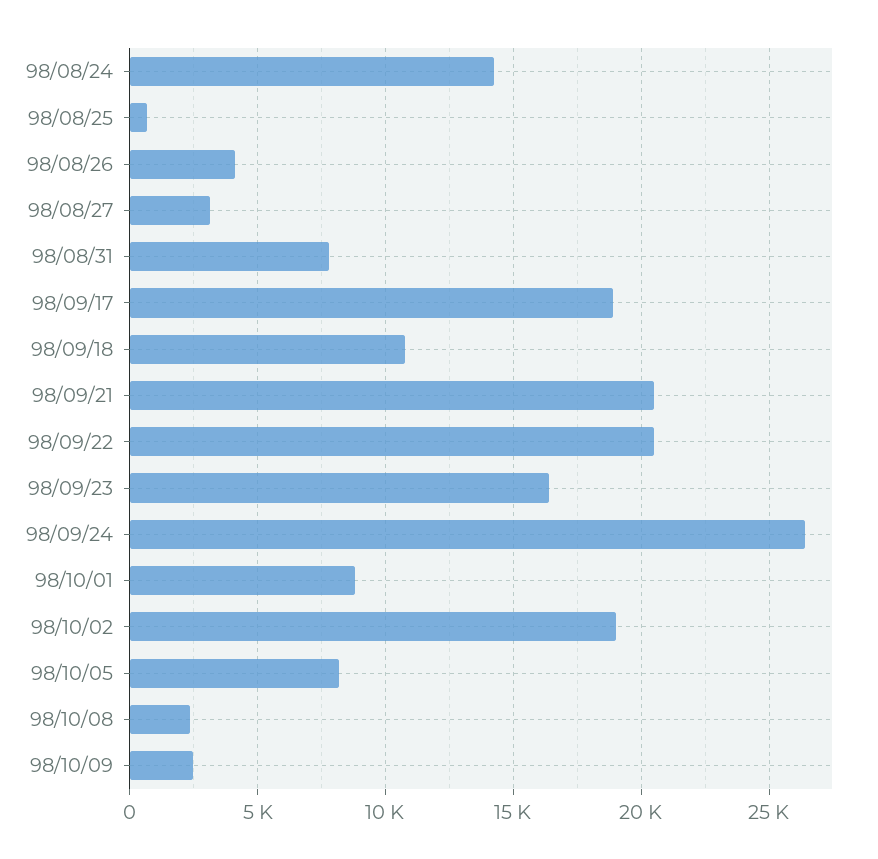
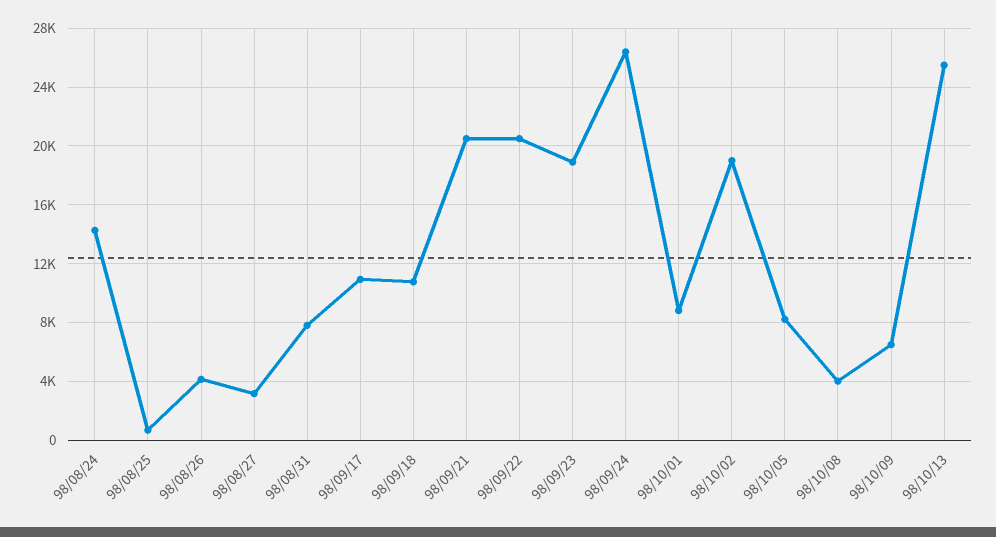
98/09/17: 19000 -> 11000
98/09/23: 16500 -> 19000
98/10/08: 2500 -> 4000
98/10/09: 2500 -> 6500
98/10/13: none -> 25500

